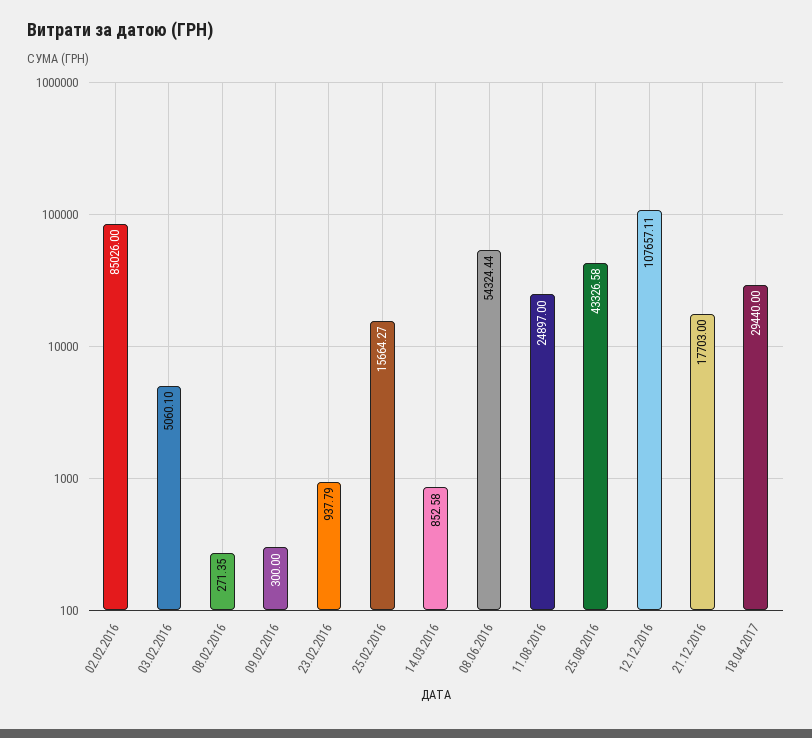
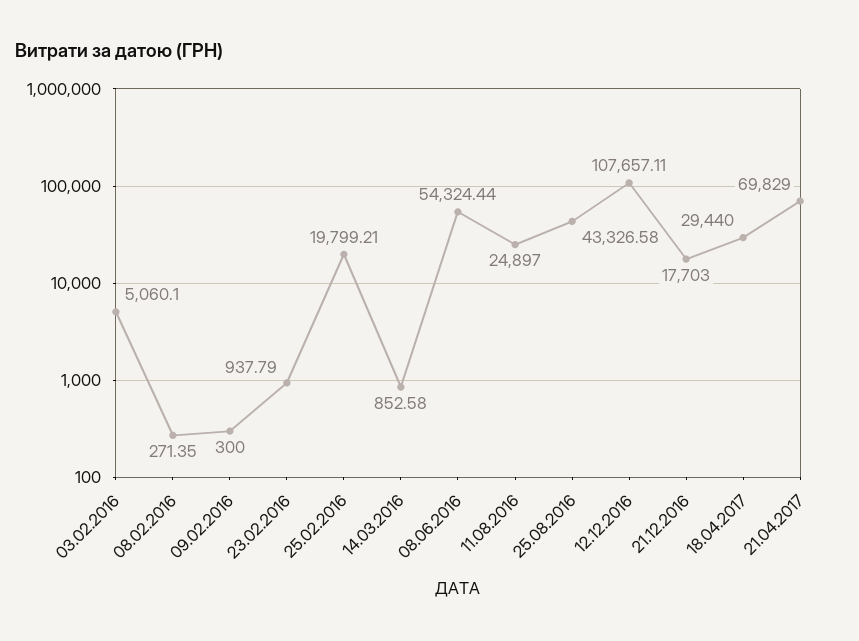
02.02.2016: 85026 -> none
25.02.2016: 15664.27 -> 19799.21
21.04.2017: none -> 69829

